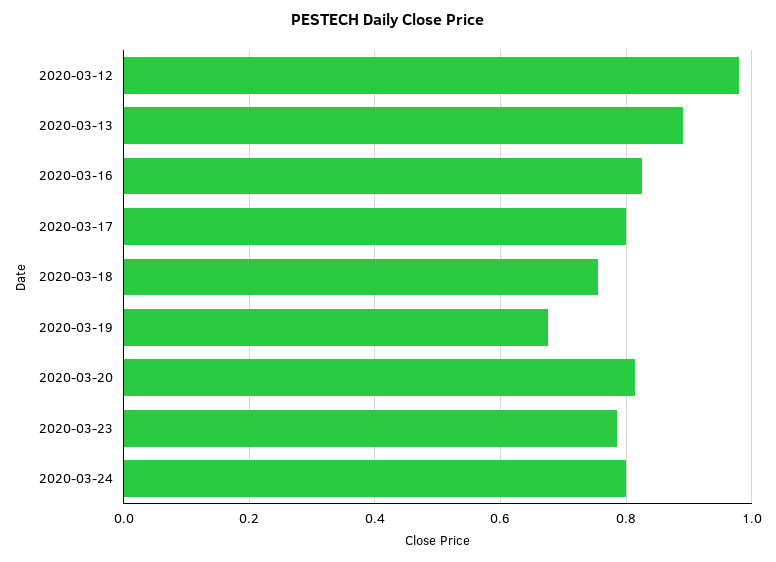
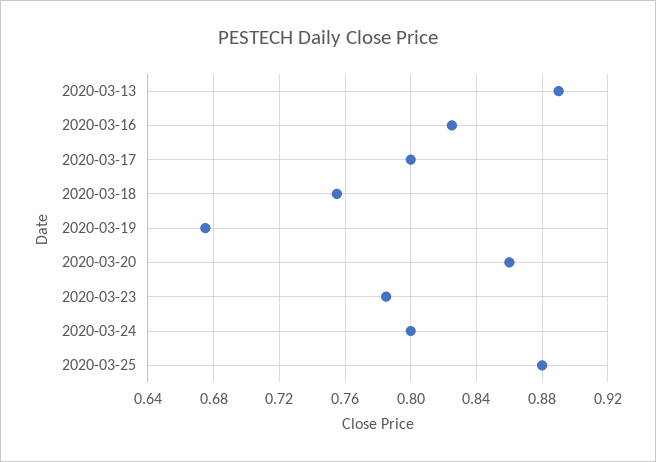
2020-03-12: 0.98 -> none
2020-03-20: 0.82 -> 0.86
2020-03-25: none -> 0.88

